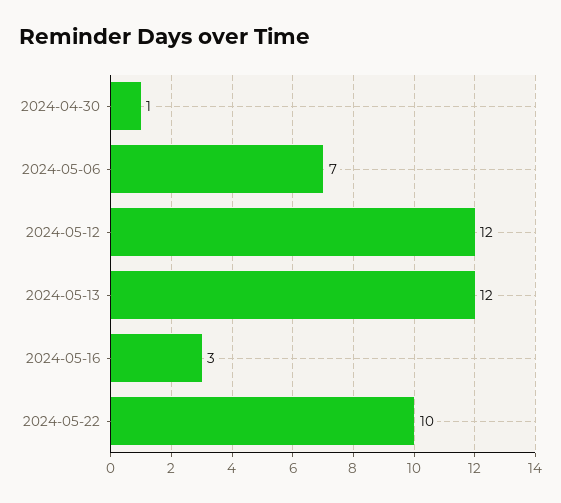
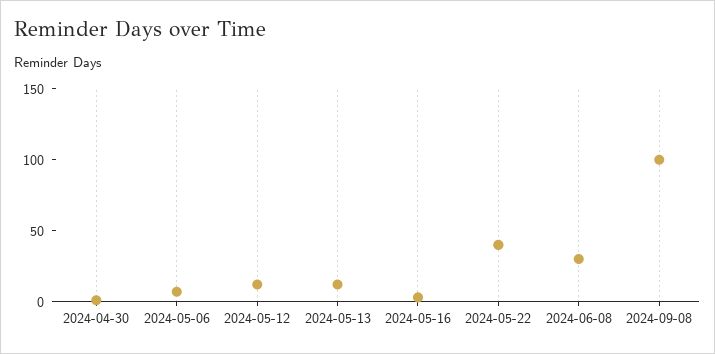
2024-05-22: 10 -> 40
2024-06-08: none -> 30
2024-09-08: none -> 100

